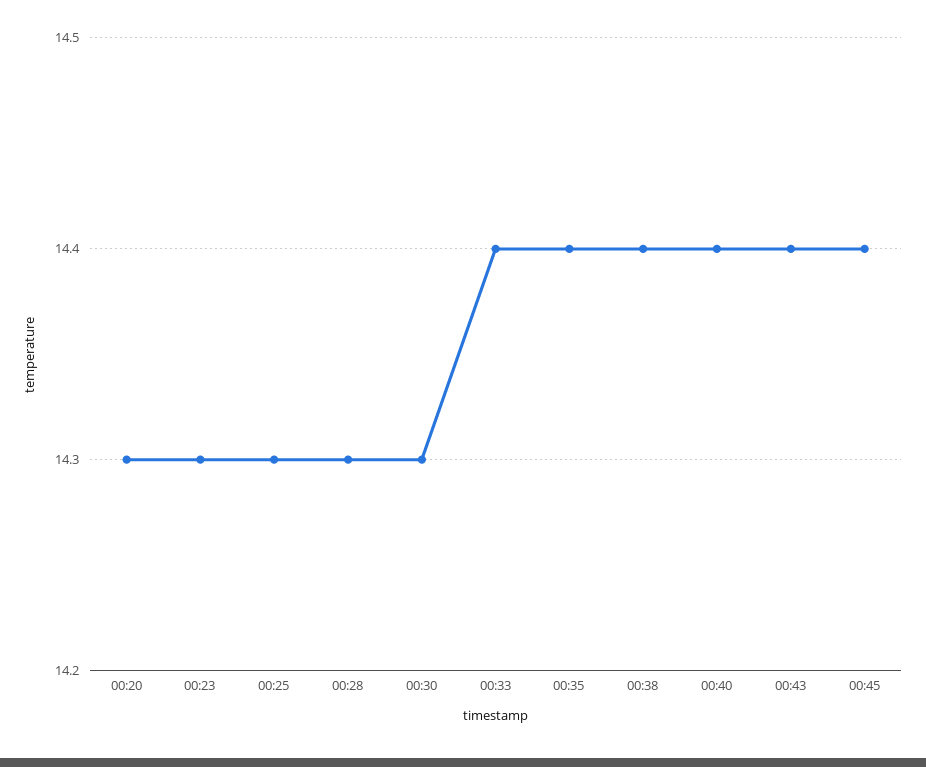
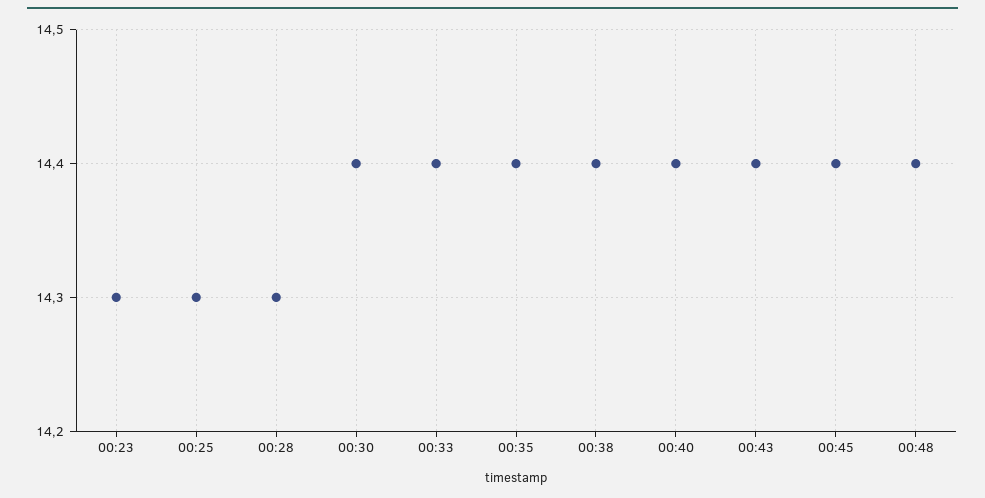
00:20: 14.3 -> none
00:30: 14.3 -> 14.4
00:48: none -> 14.4

